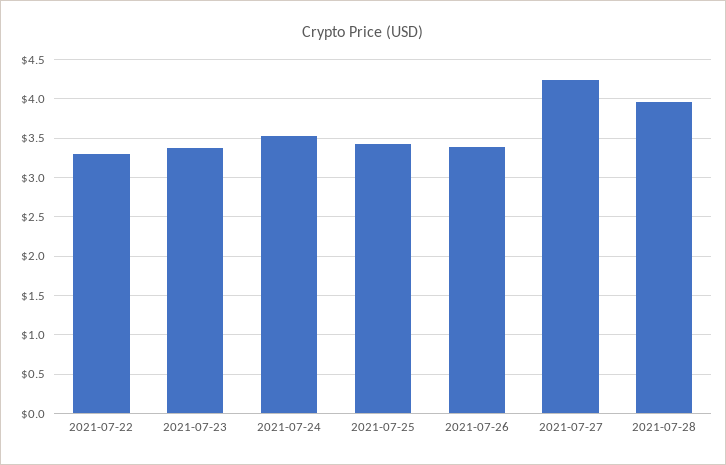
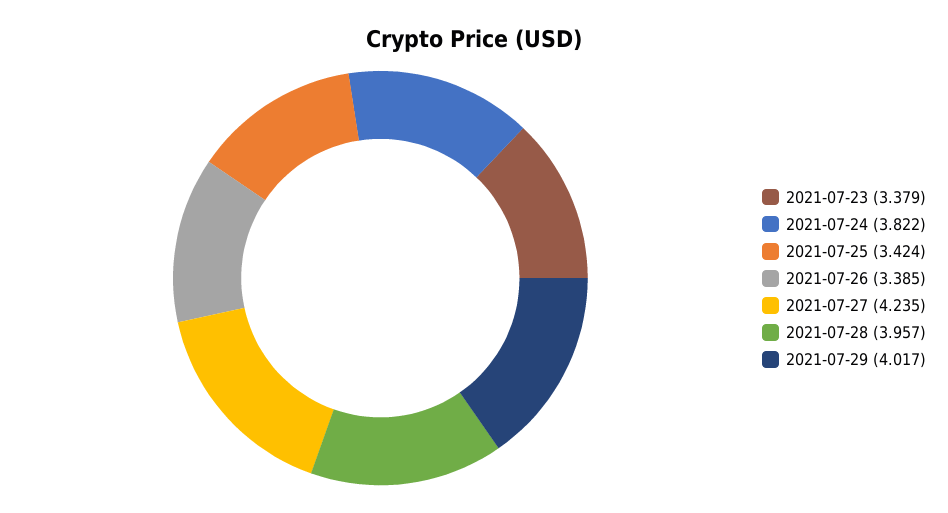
2021-07-22: 3.3 -> none
2021-07-24: 3.5 -> 3.822
2021-07-29: none -> 4.017

